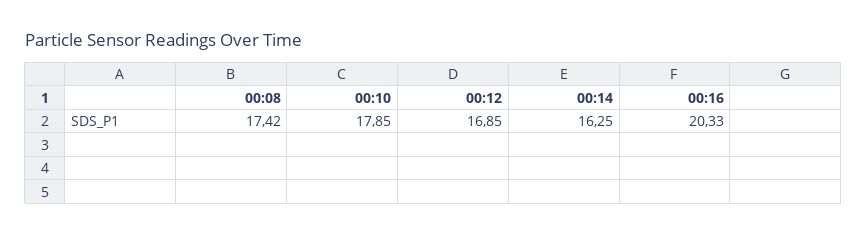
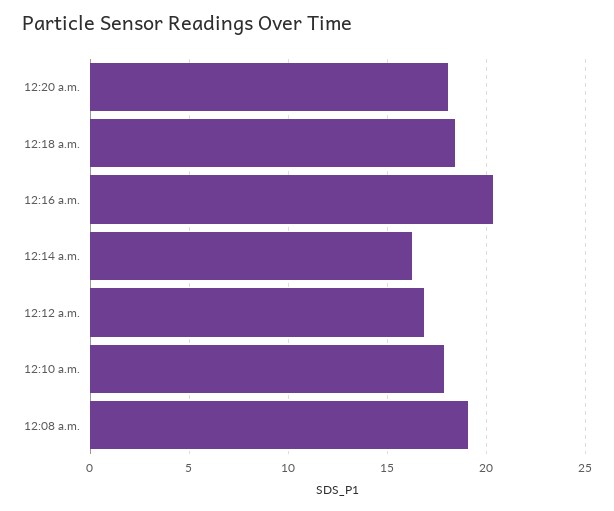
00:08: 17.42 -> 19
12:20 a.m.: none -> 18
12:18 a.m.: none -> 18.5

